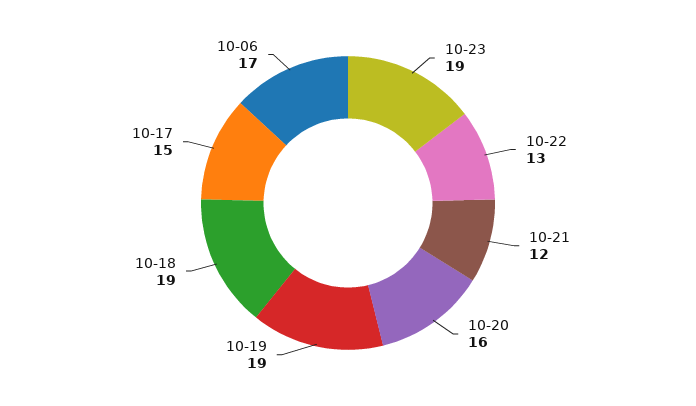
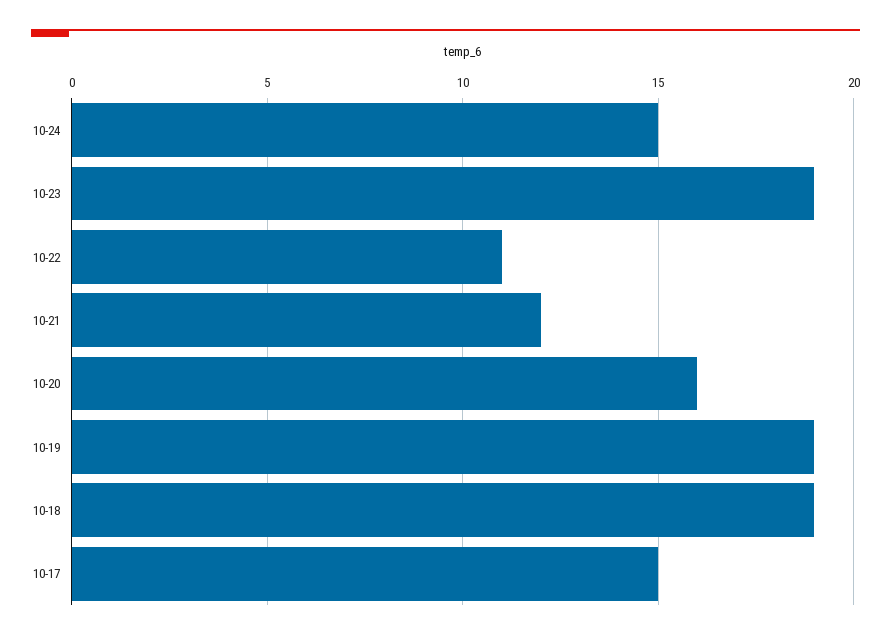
10-22: 13 -> 11
10-06: 17 -> none
10-24: none -> 15

